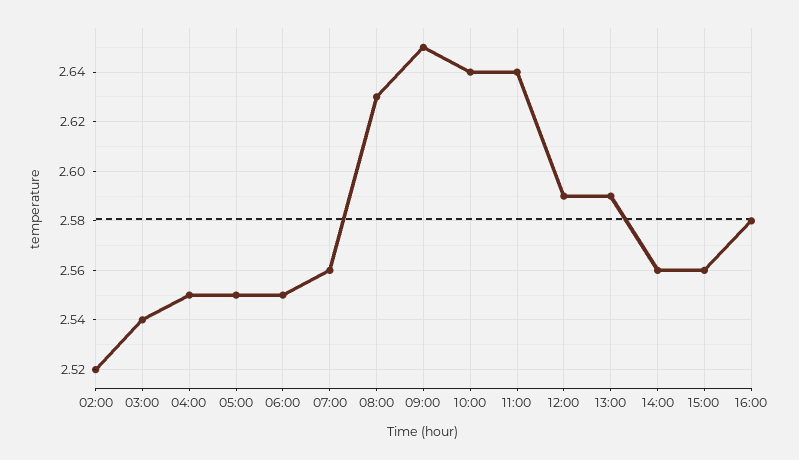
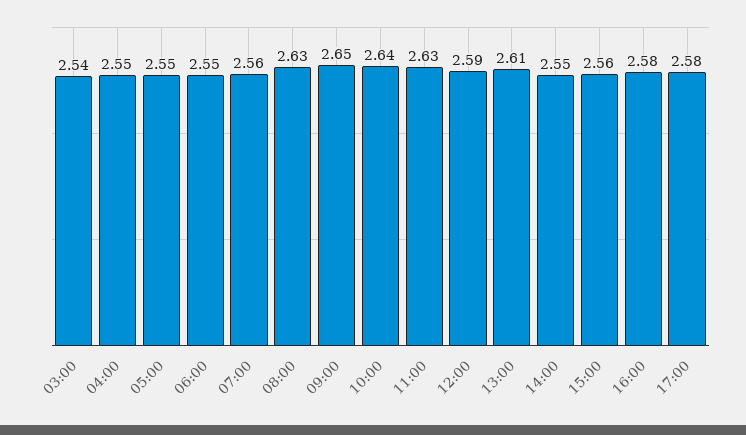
02:00: 2.52 -> none
11:00: 2.64 -> 2.63
13:00: 2.59 -> 2.61
14:00: 2.56 -> 2.55
17:00: none -> 2.58

